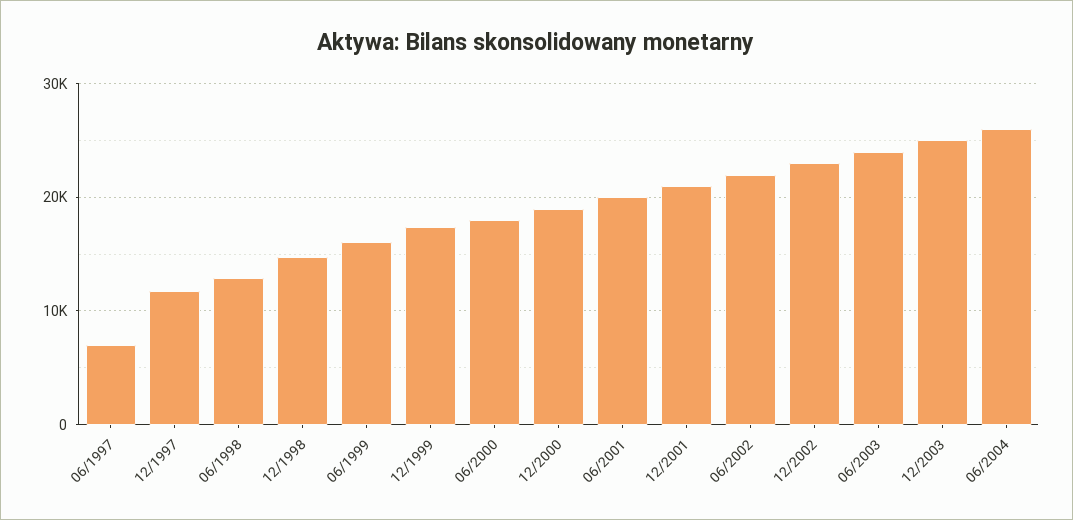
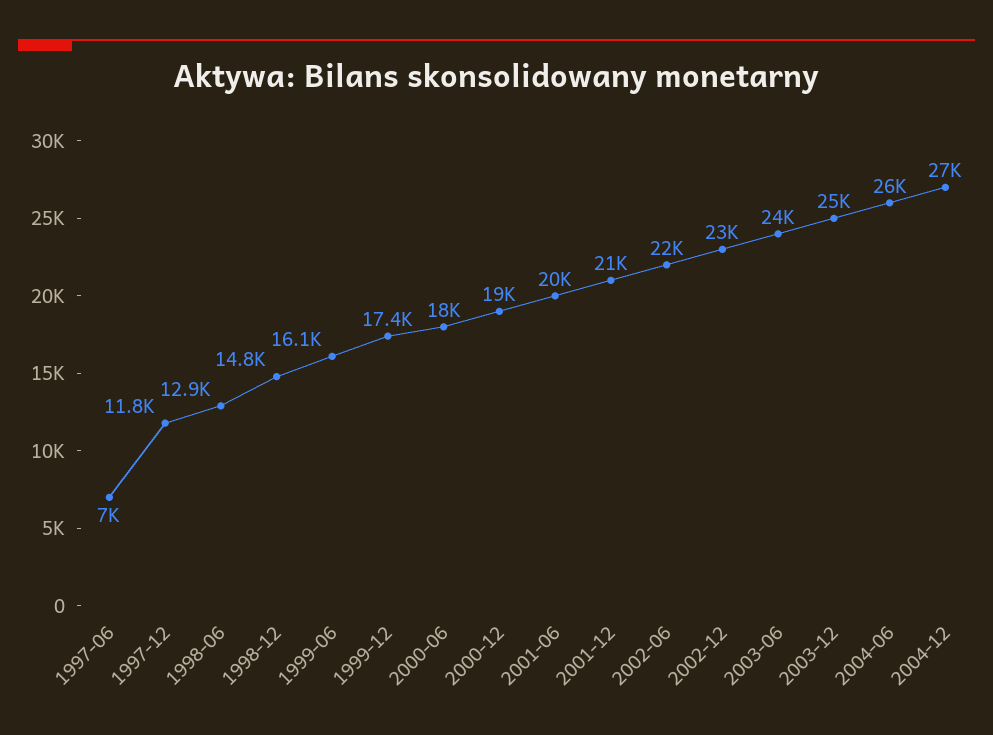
2004-12: none -> 27000

